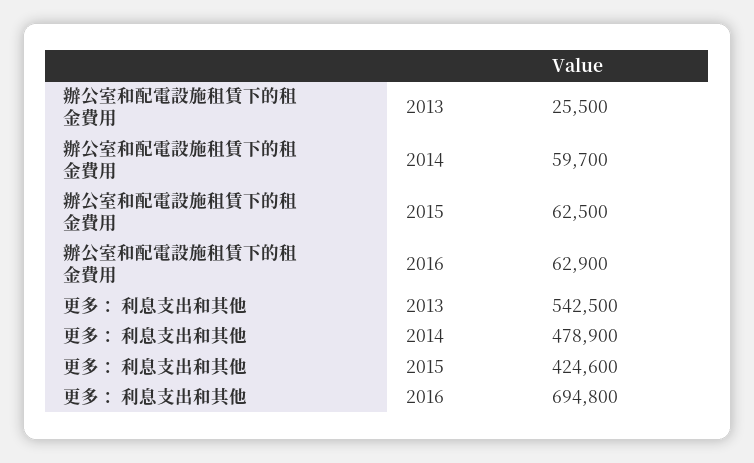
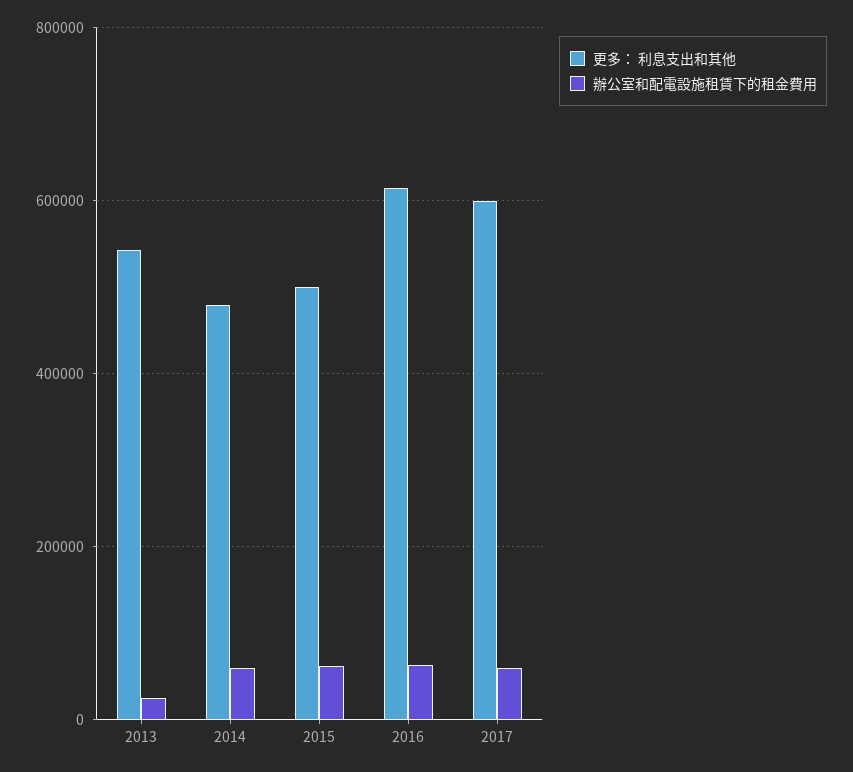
更多： 利息支出和其他, 2015: 424600 -> 500000
更多： 利息支出和其他, 2016: 694800 -> 620000
更多： 利息支出和其他, 2017: none -> 600000
辦公室和配電設施租賃下的租金費用, 2017: none -> 60000

